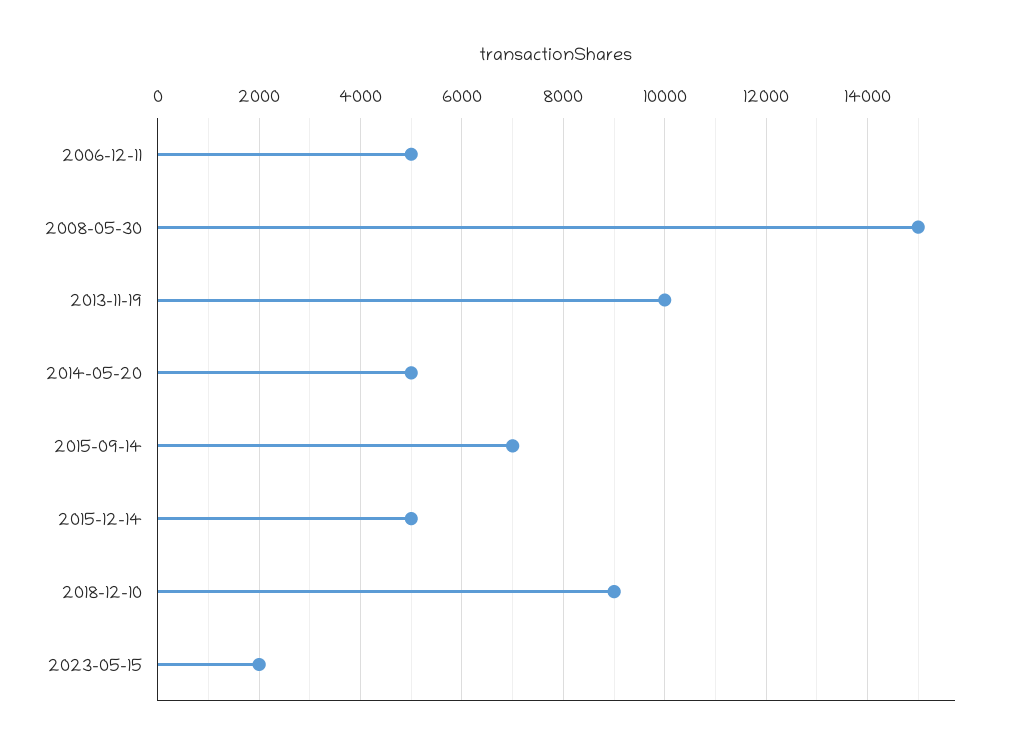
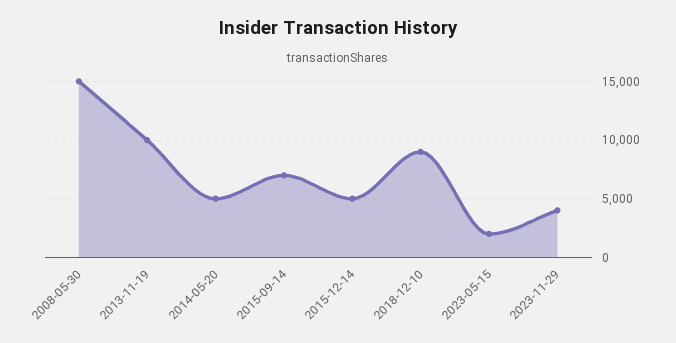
2006-12-11: 5000 -> none
2023-11-29: none -> 4000

